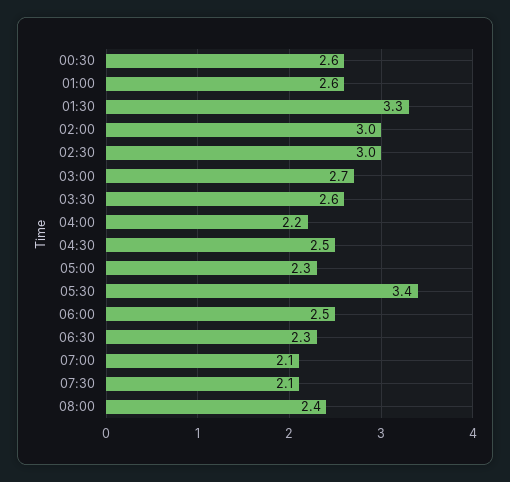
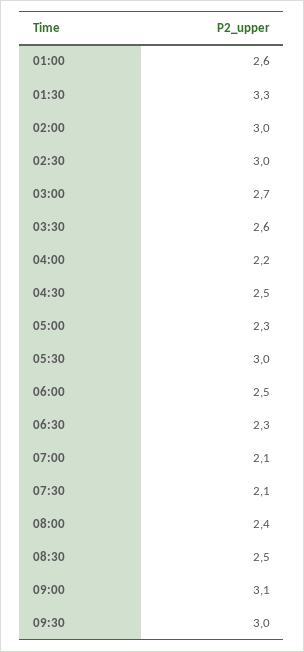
00:30: 2.6 -> none
05:30: 3.4 -> 3
08:30: none -> 2.5
09:00: none -> 3.1
09:30: none -> 3

